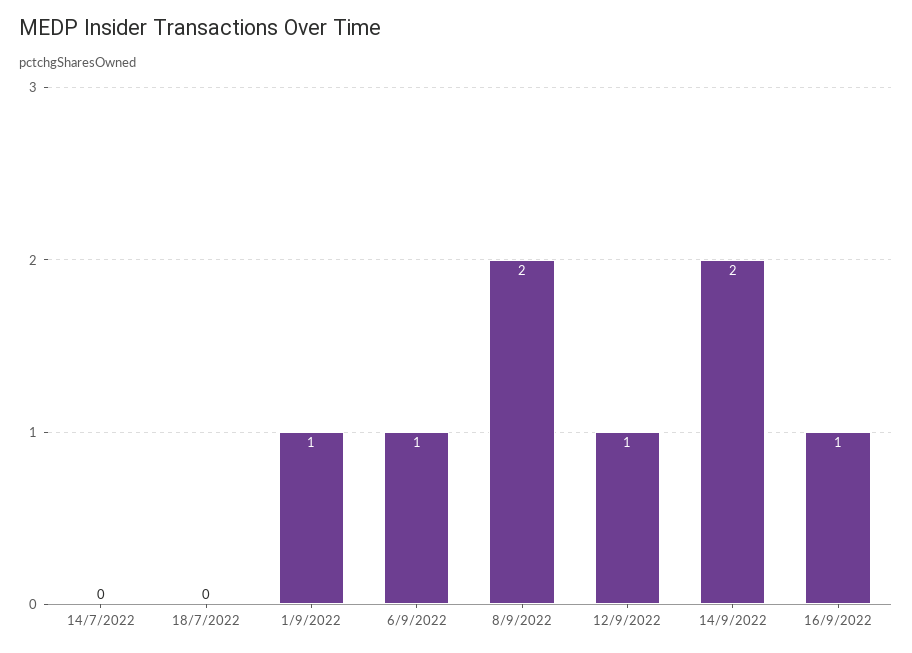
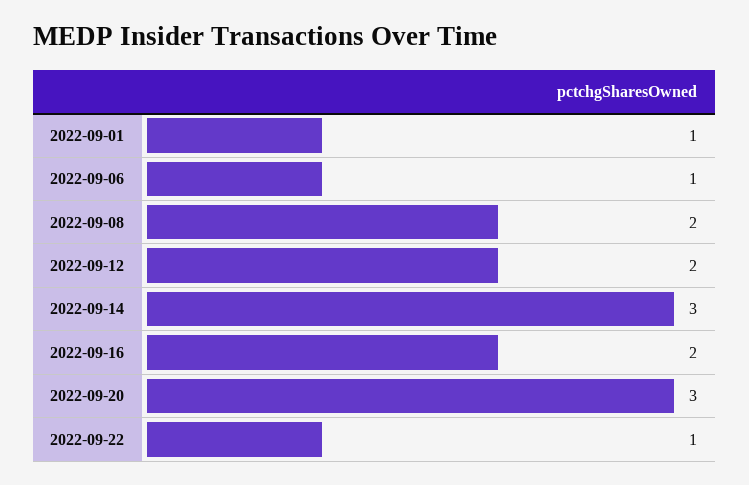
14/7/2022: 0 -> none
18/7/2022: 0 -> none
12/9/2022: 1 -> 2
14/9/2022: 2 -> 3
16/9/2022: 1 -> 2
2022-09-20: none -> 3
2022-09-22: none -> 1

